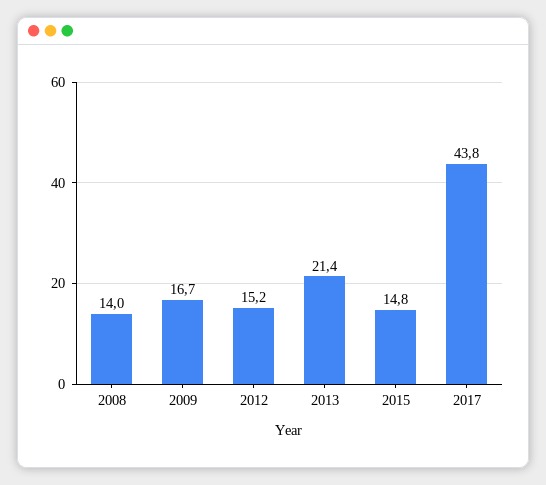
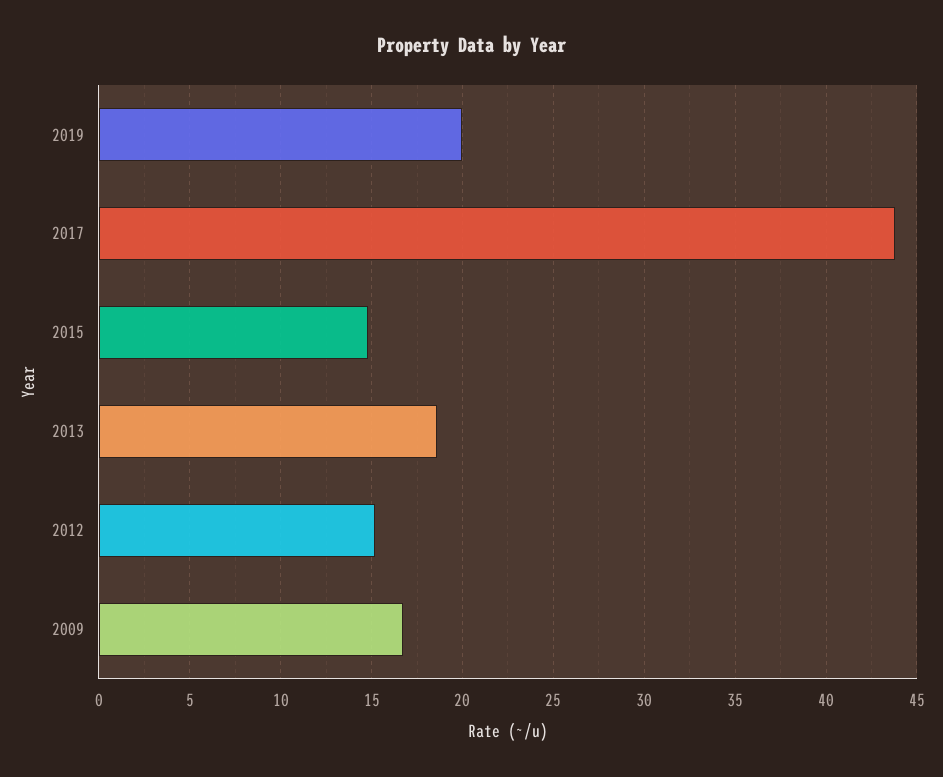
2008: 14 -> none
2013: 21.4 -> 18.5
2019: none -> 20

